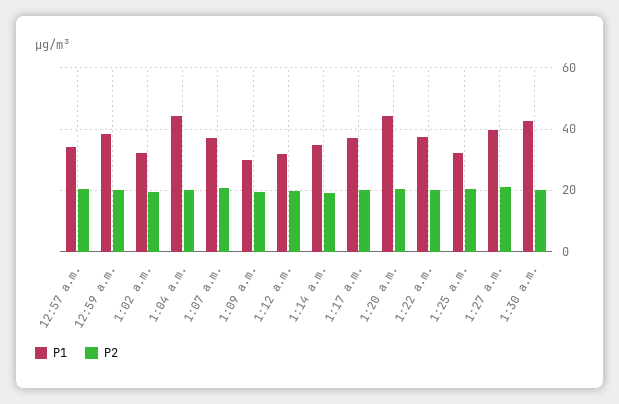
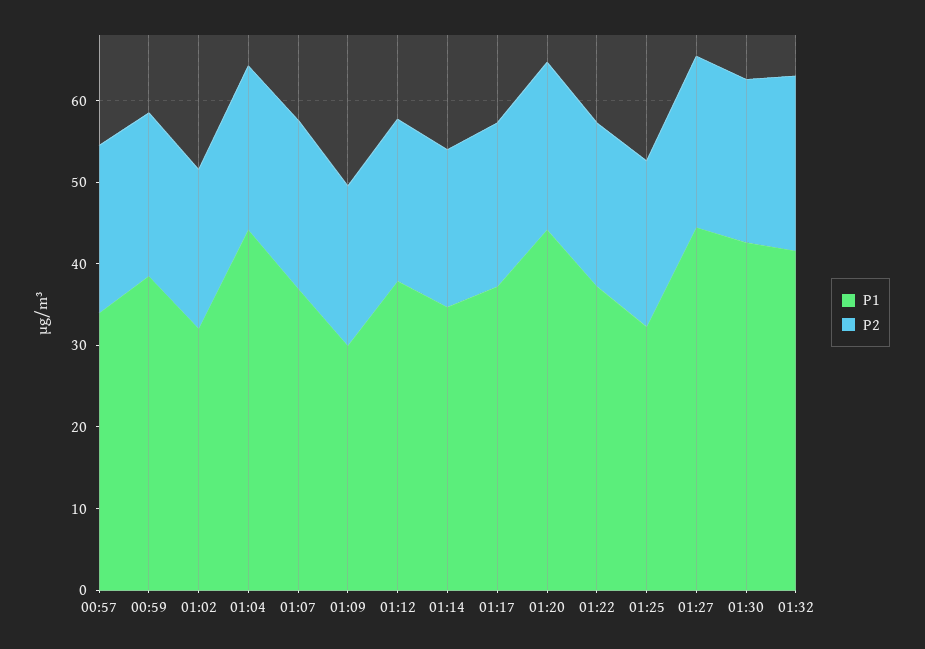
P1, 1:12 a.m.: 32 -> 38
P1, 1:27 a.m.: 40 -> 44
P1, 01:32: none -> 42
P2, 01:32: none -> 22

